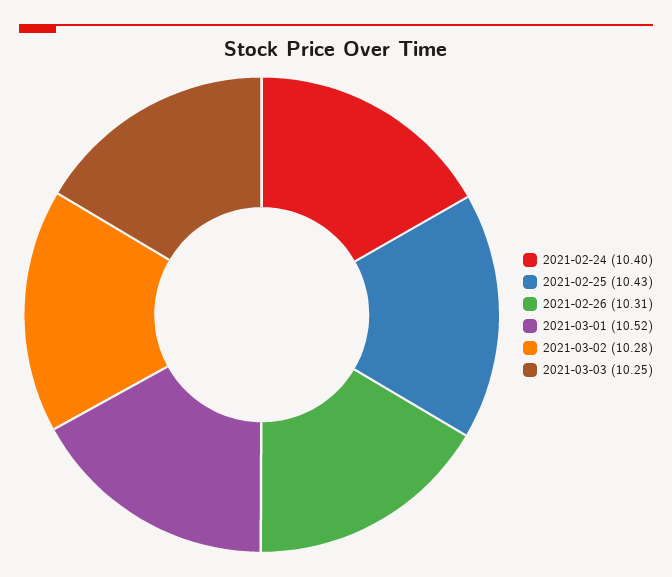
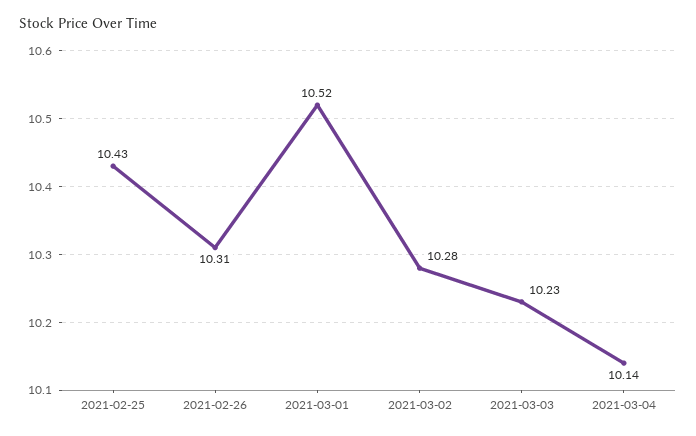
2021-02-24: 10.4 -> none
2021-03-03: 10.25 -> 10.23
2021-03-04: none -> 10.14

